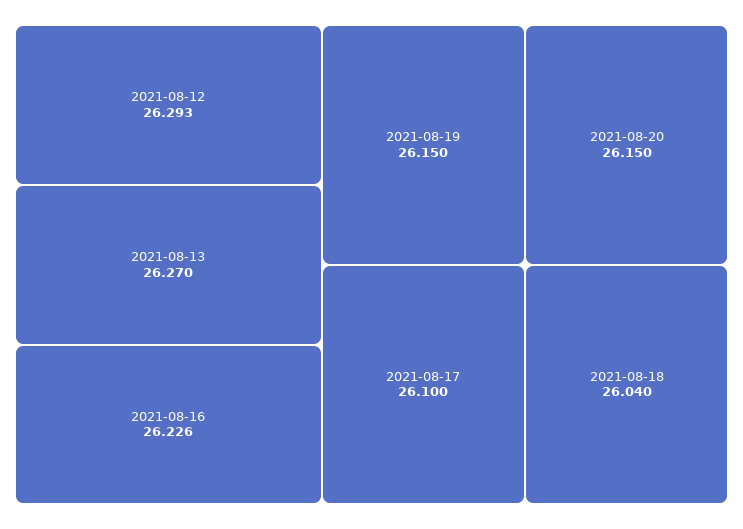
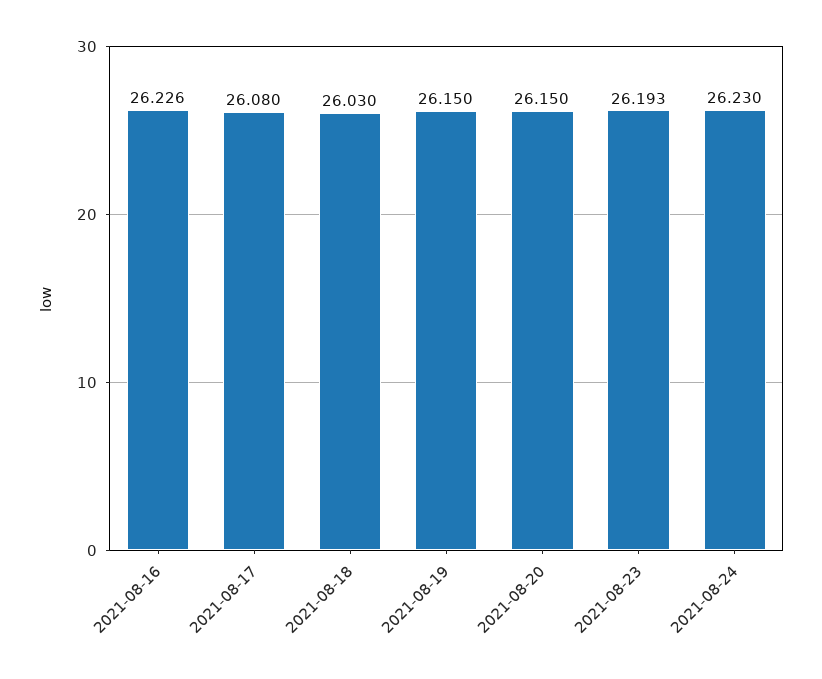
2021-08-12: 26.293 -> none
2021-08-13: 26.27 -> none
2021-08-17: 26.1 -> 26.08
2021-08-18: 26.04 -> 26.03
2021-08-23: none -> 26.193
2021-08-24: none -> 26.23

